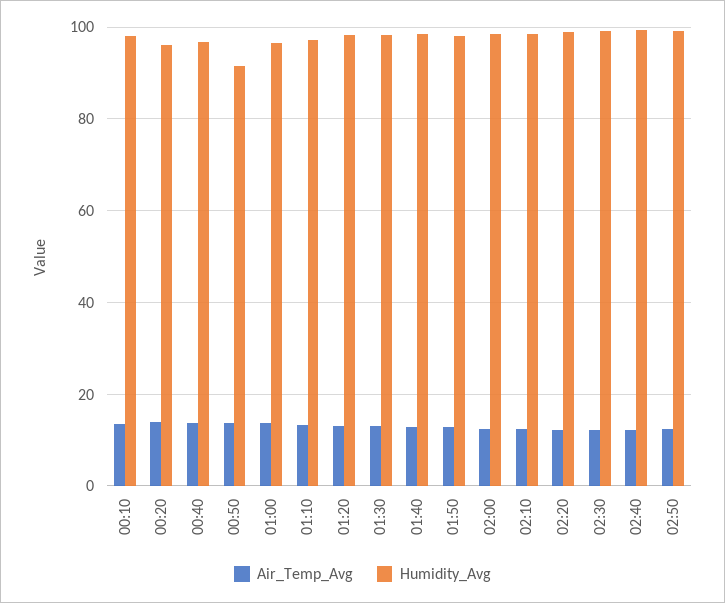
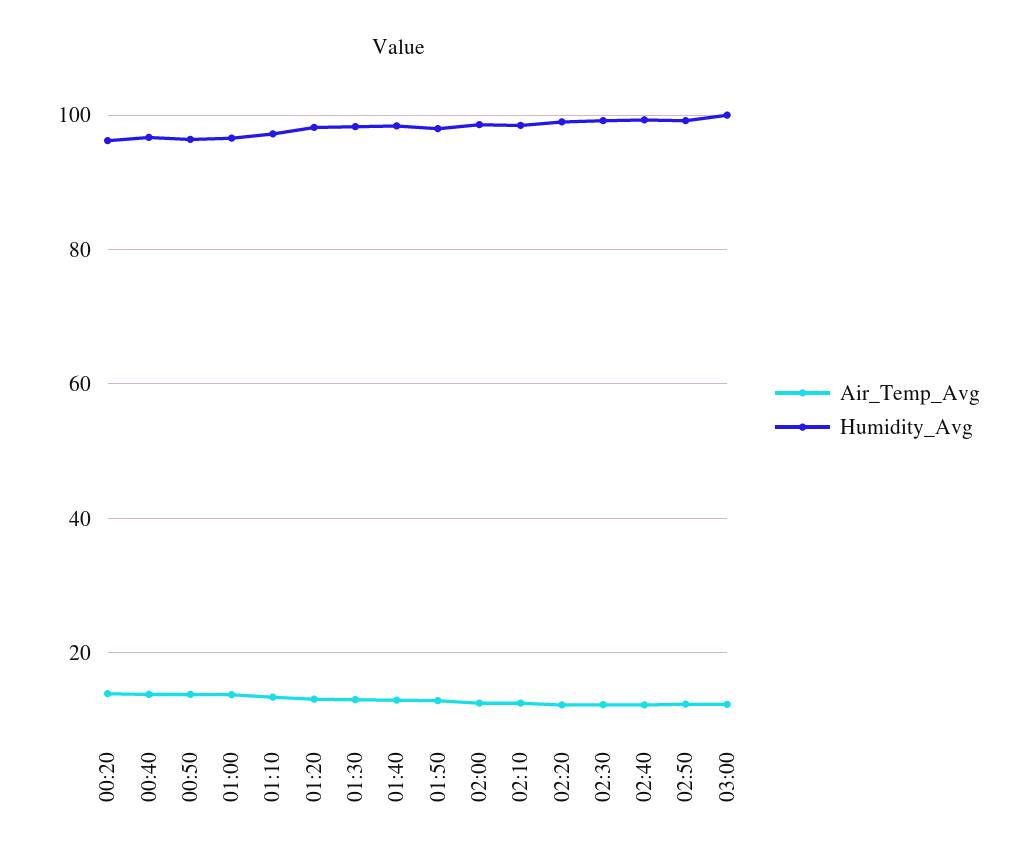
Air_Temp_Avg, 00:10: 14 -> none
Humidity_Avg, 00:10: 98 -> none
Humidity_Avg, 00:50: 92 -> 96
Air_Temp_Avg, 03:00: none -> 12
Humidity_Avg, 03:00: none -> 100

